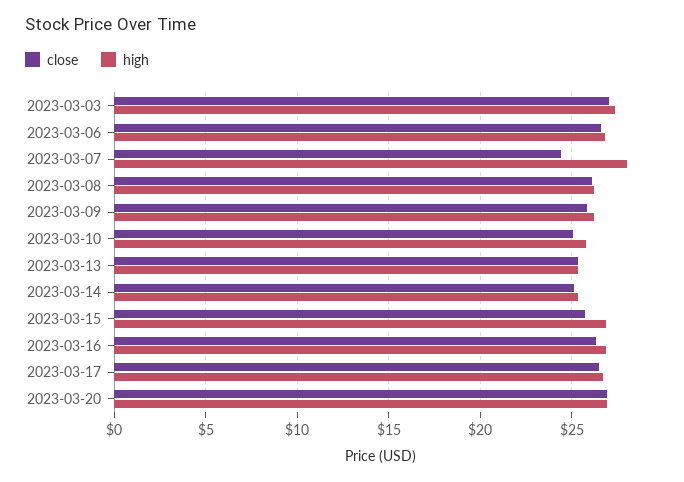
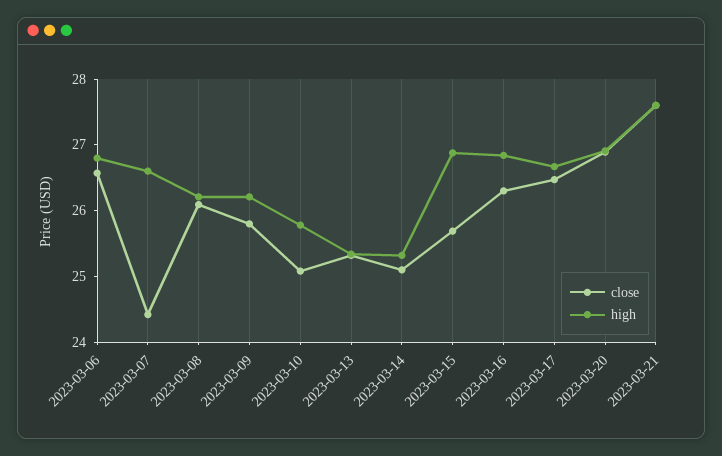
close, 2023-03-03: 27 -> none
high, 2023-03-03: 27.5 -> none
high, 2023-03-07: 28 -> 26.6
close, 2023-03-21: none -> 27.6
high, 2023-03-21: none -> 27.6

